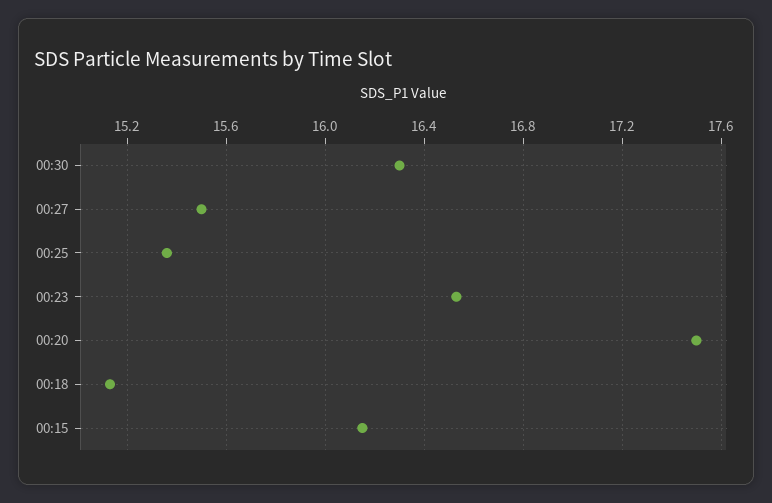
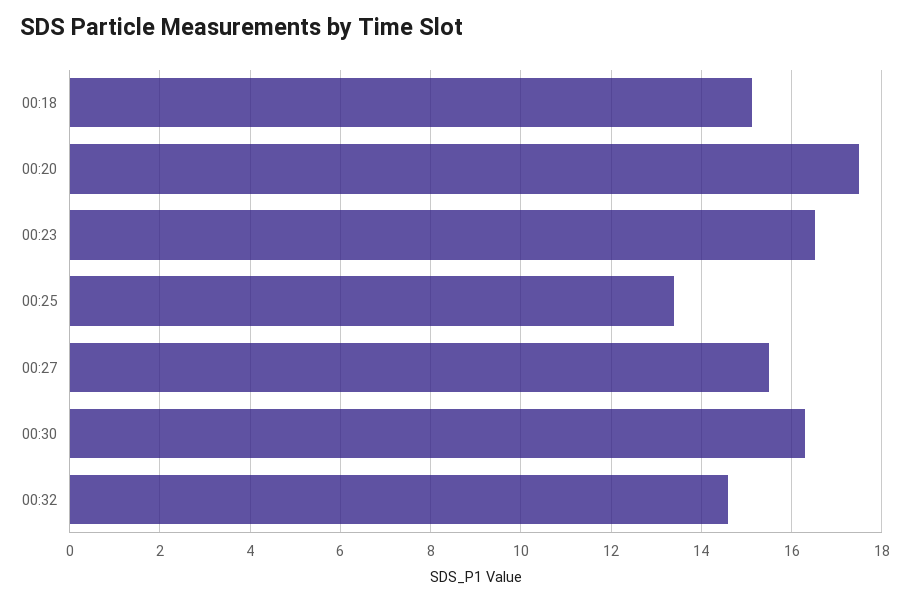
00:25: 15.35 -> 13.4
00:15: 16.15 -> none
00:32: none -> 14.6

